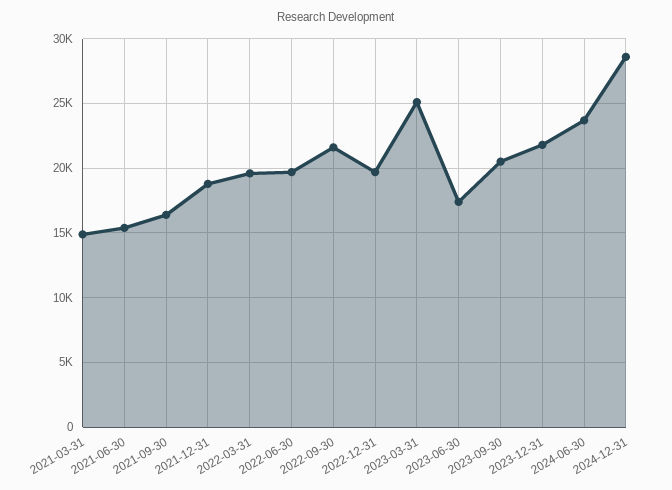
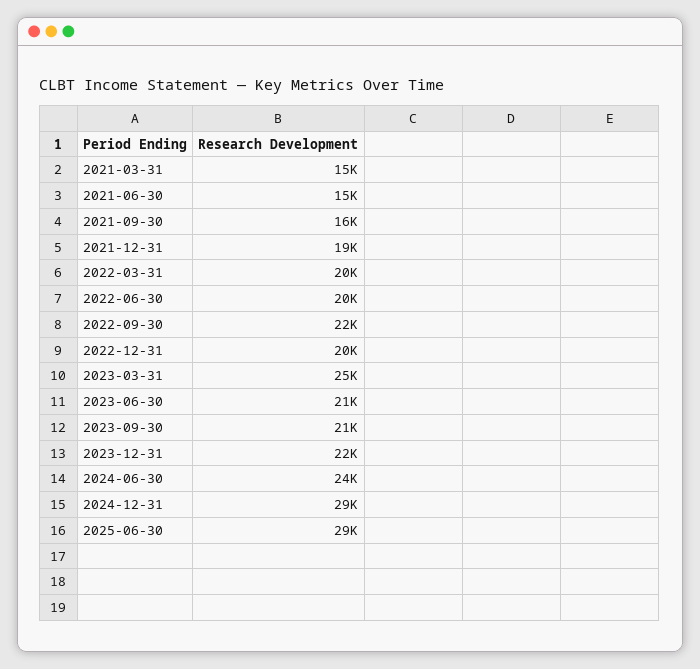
2023-06-30: 17500 -> 21000
2025-06-30: none -> 29000

